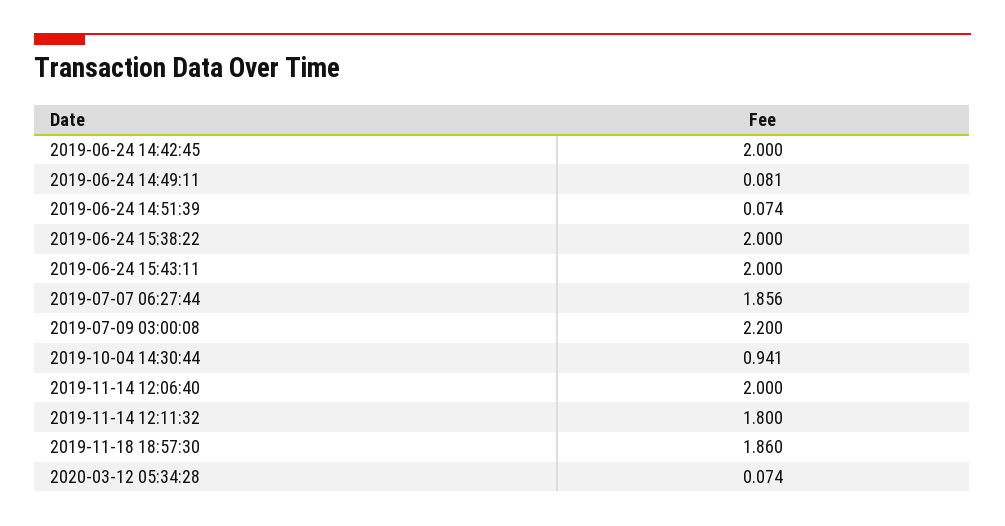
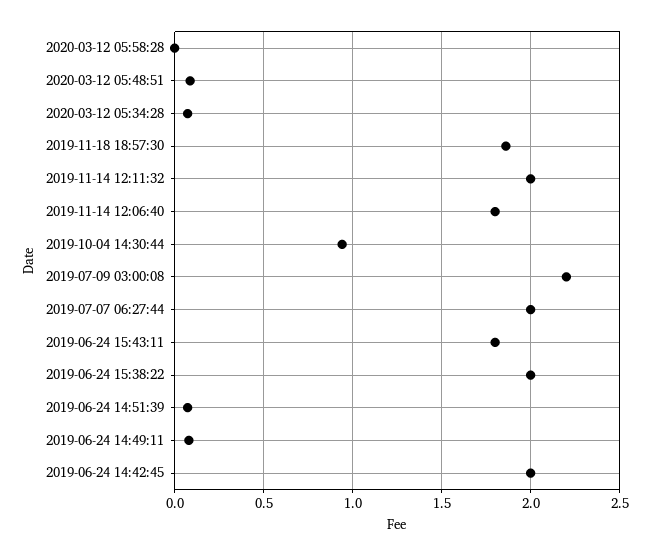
2019-06-24 15:43:11: 2 -> 1.8
2019-07-07 06:27:44: 1.856 -> 2
2019-11-14 12:06:40: 2 -> 1.8
2019-11-14 12:11:32: 1.8 -> 2
2020-03-12 05:58:28: none -> 0
2020-03-12 05:48:51: none -> 0.1

